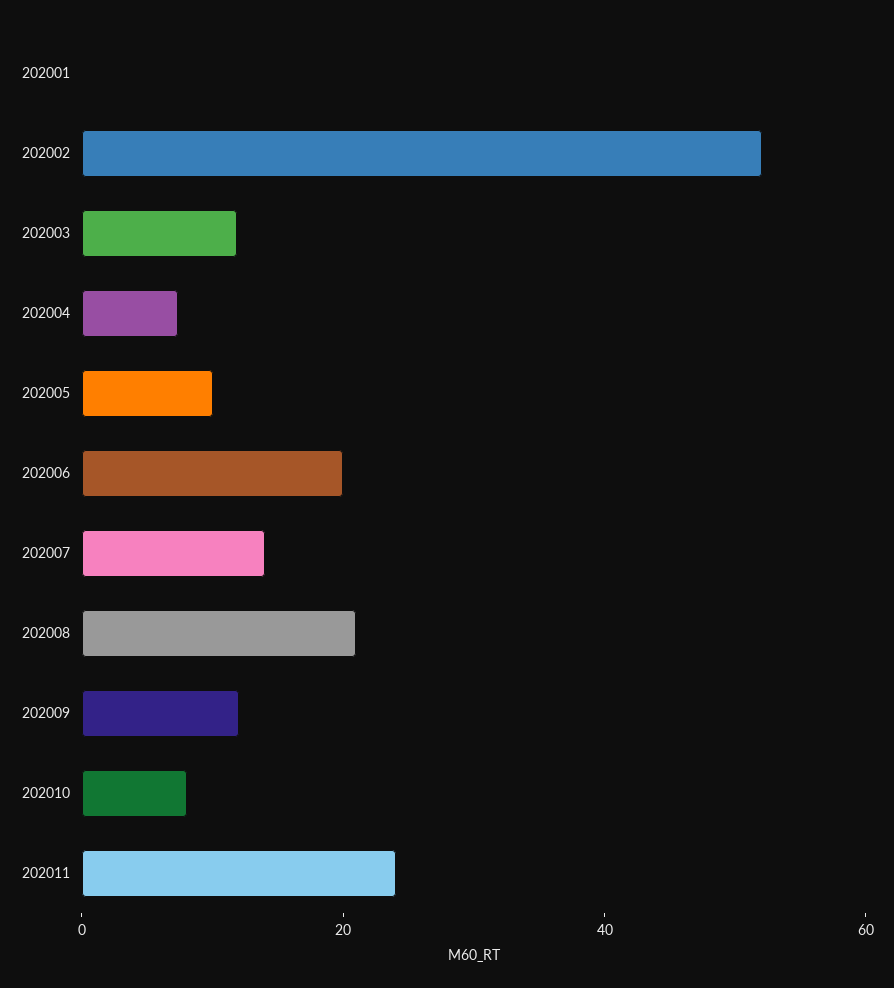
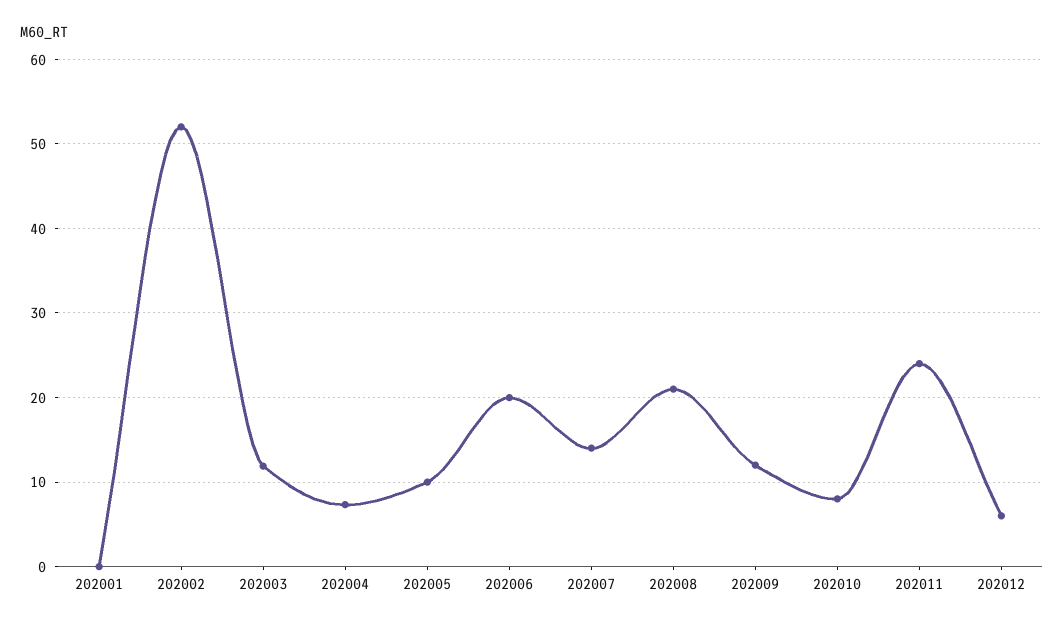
202012: none -> 6

